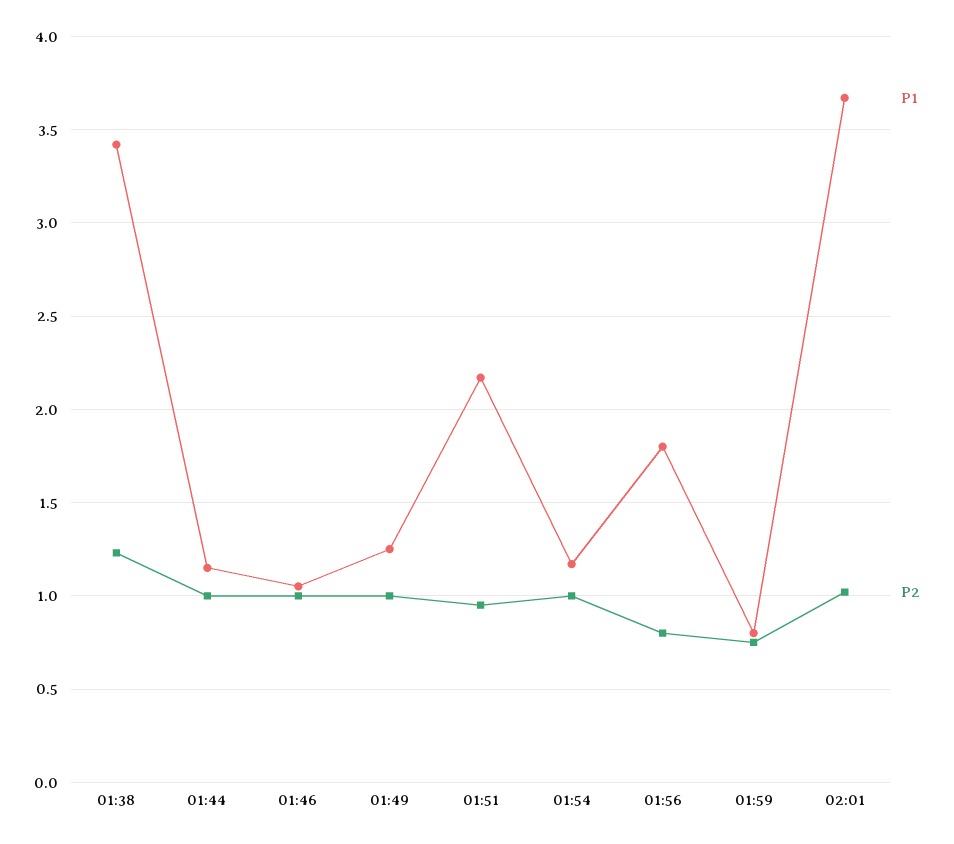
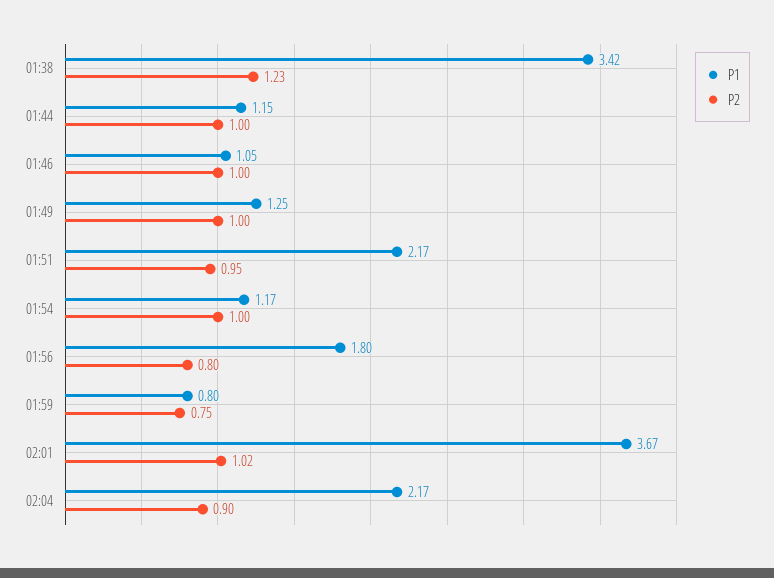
P1, 02:04: none -> 2.17
P2, 02:04: none -> 0.9

